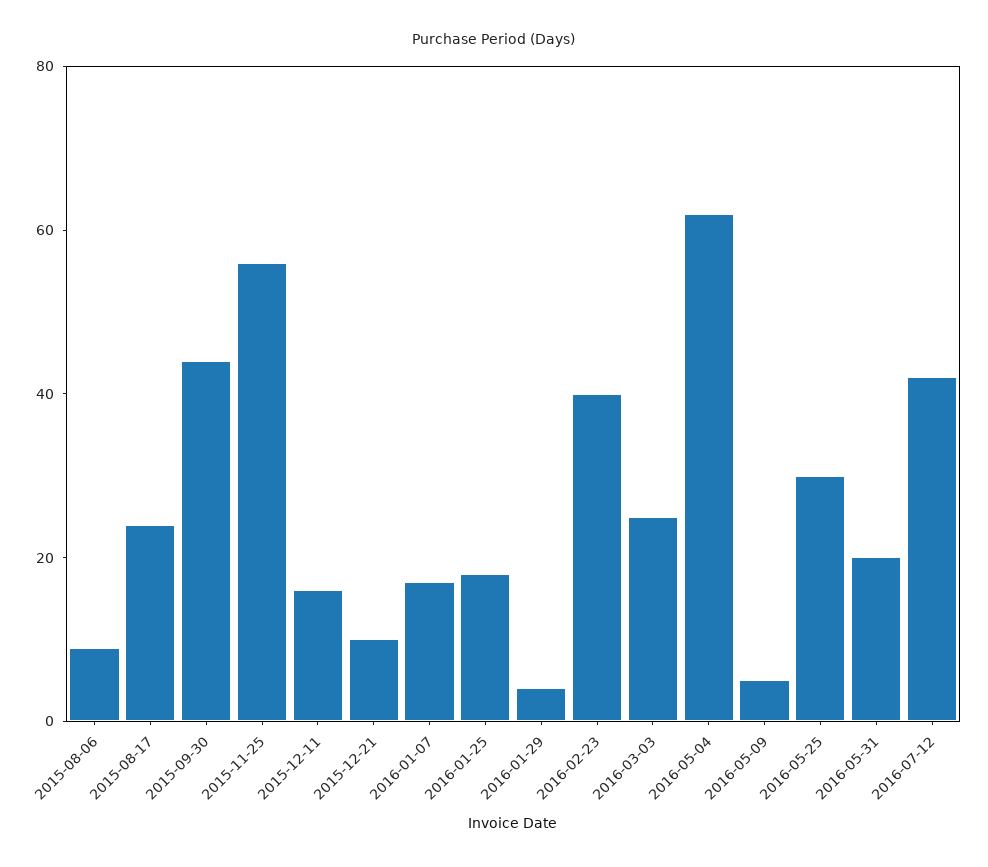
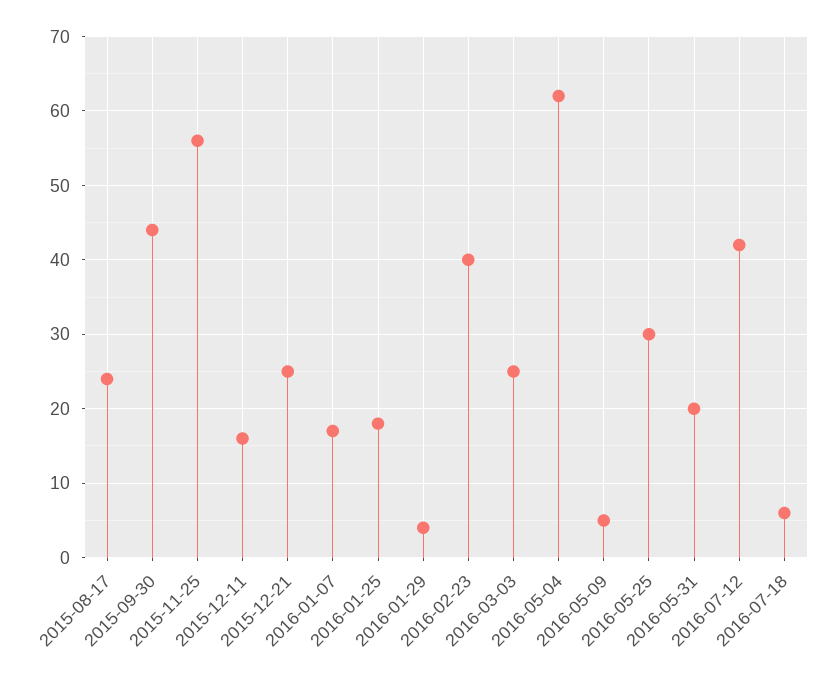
2015-08-06: 10 -> none
2015-12-21: 10 -> 25
2016-07-18: none -> 6

